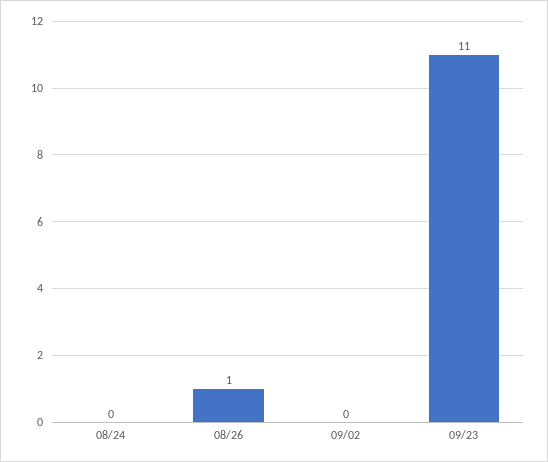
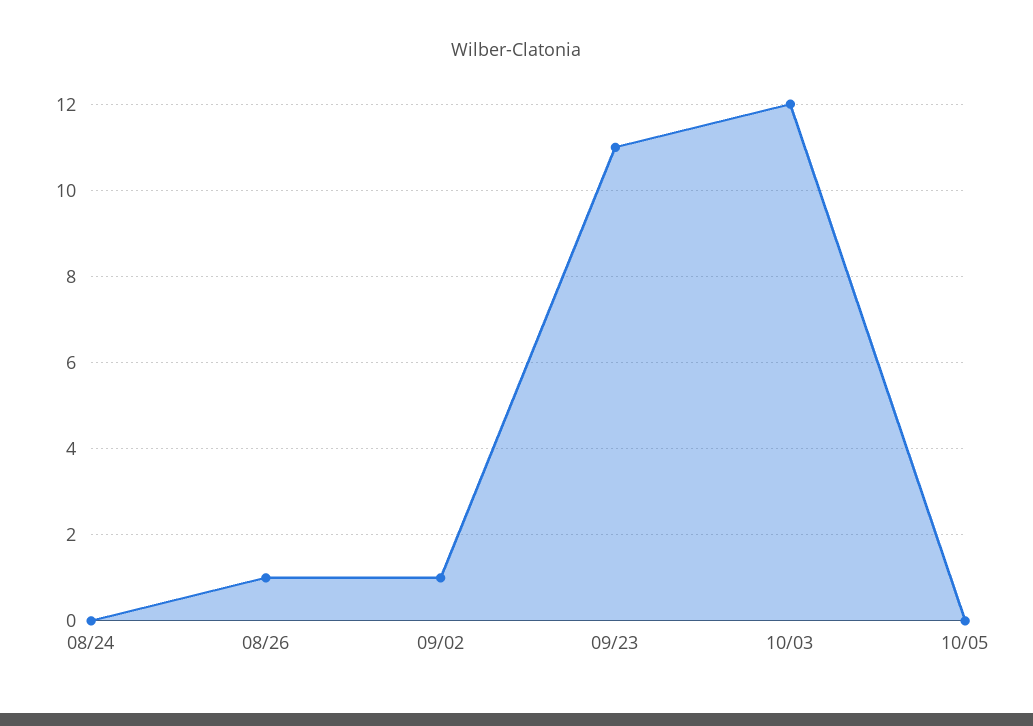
09/02: 0 -> 1
10/03: none -> 12
10/05: none -> 0

